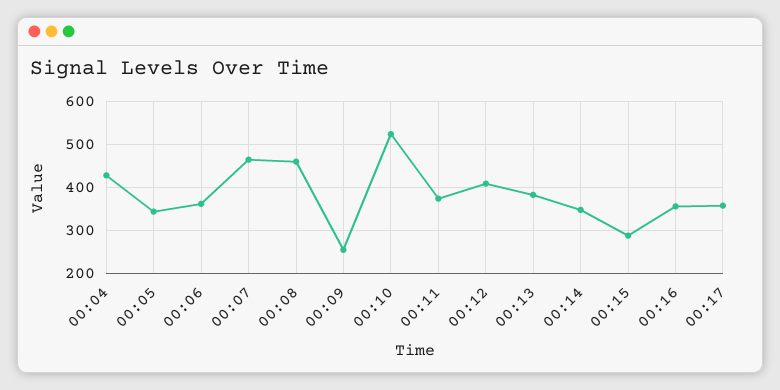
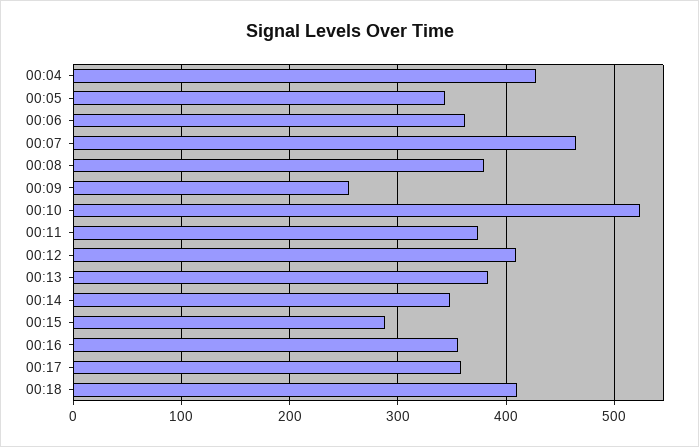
00:08: 460 -> 380
00:18: none -> 410

